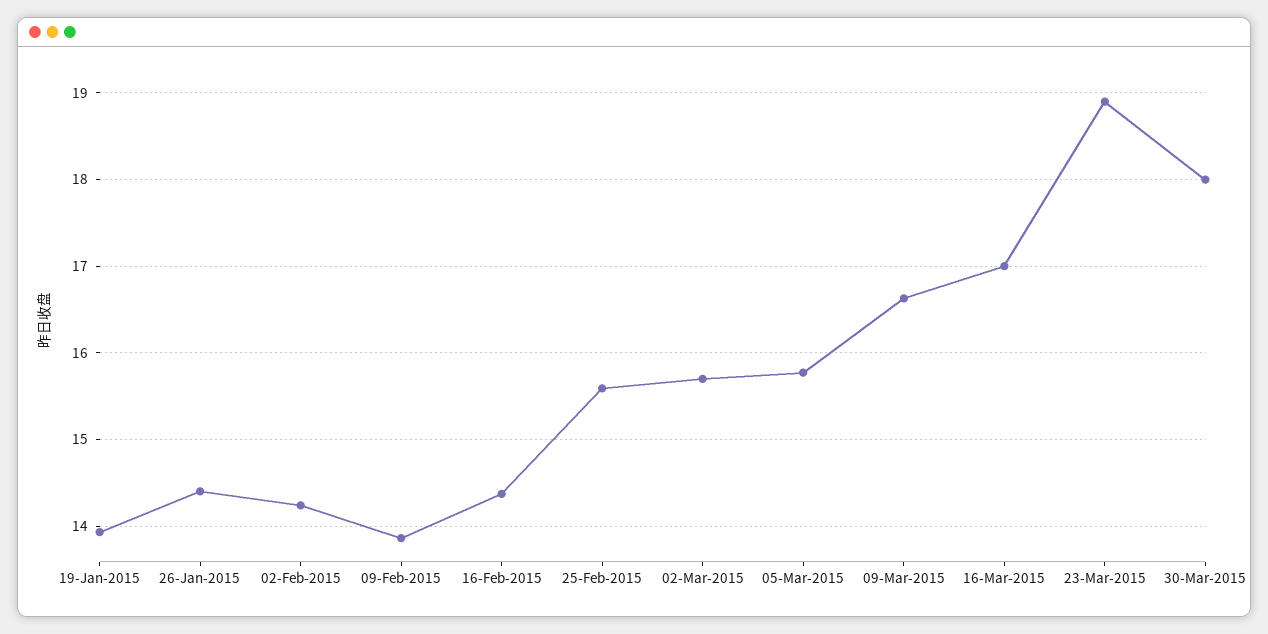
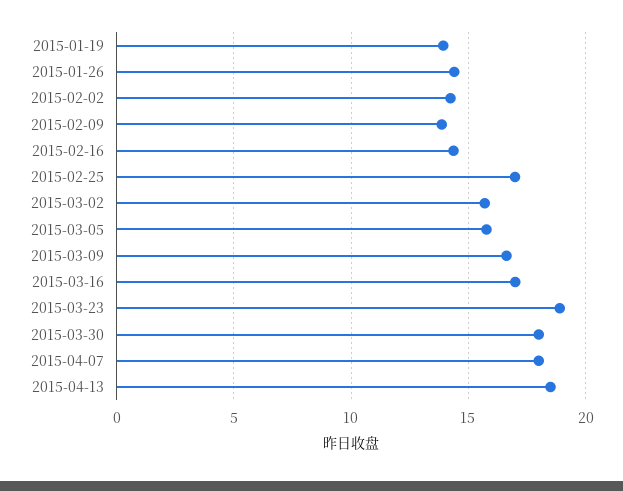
25-Feb-2015: 15.6 -> 17
2015-04-07: none -> 18
2015-04-13: none -> 18.5

